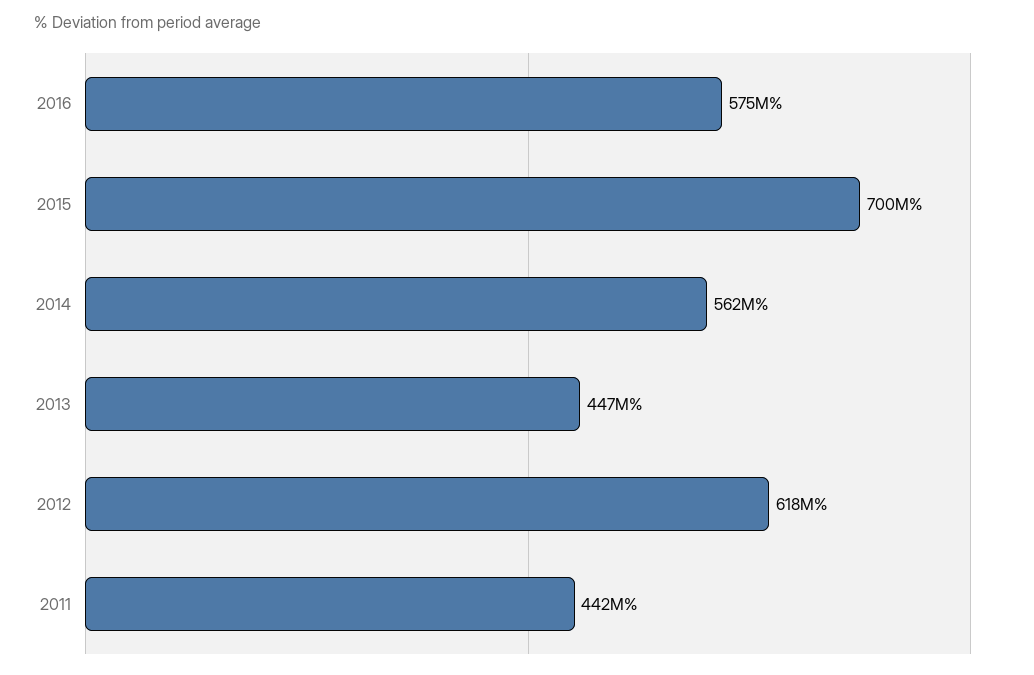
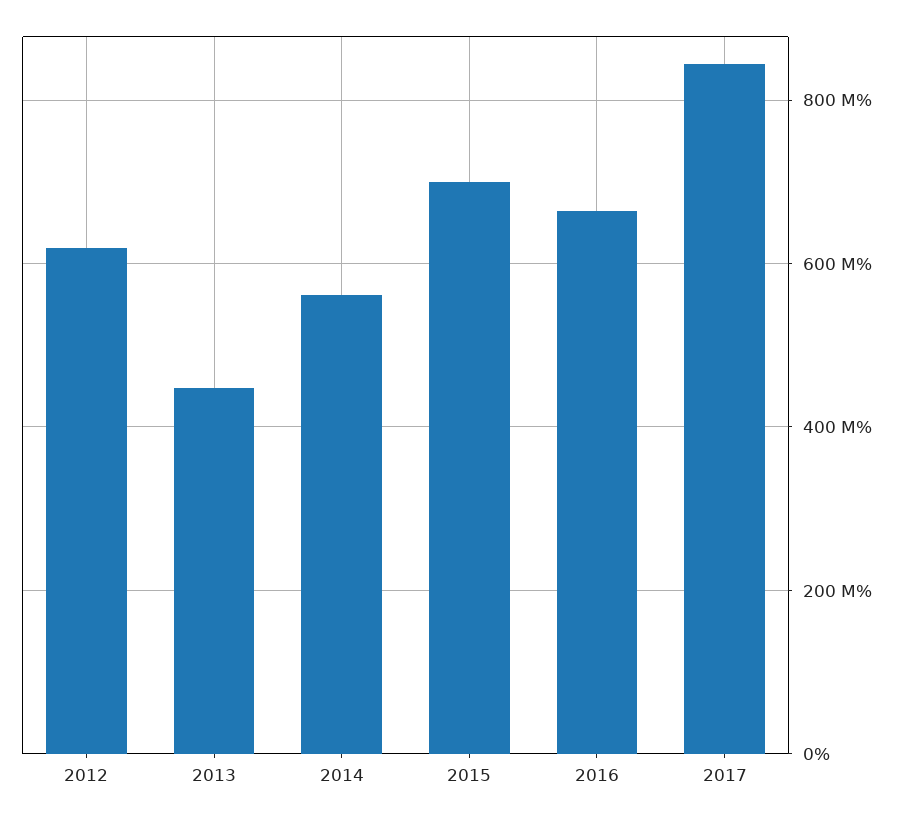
2016: 575000000 -> 660000000
2011: 442000000 -> none
2017: none -> 840000000

